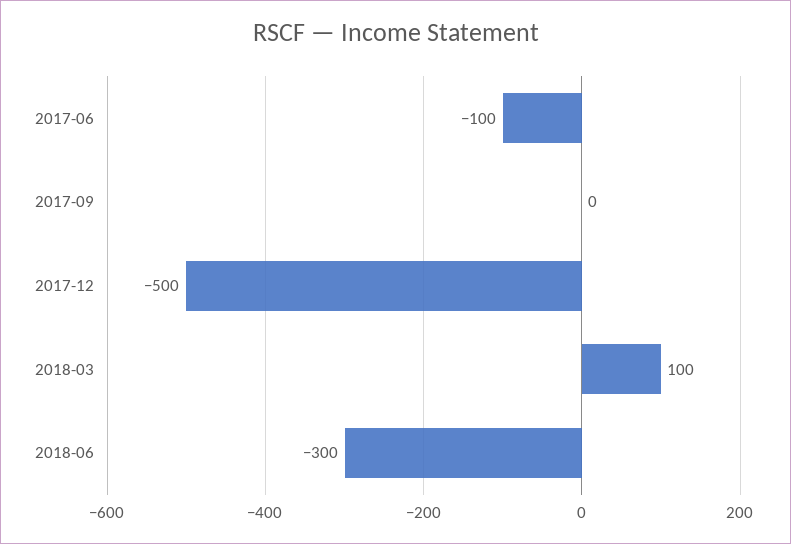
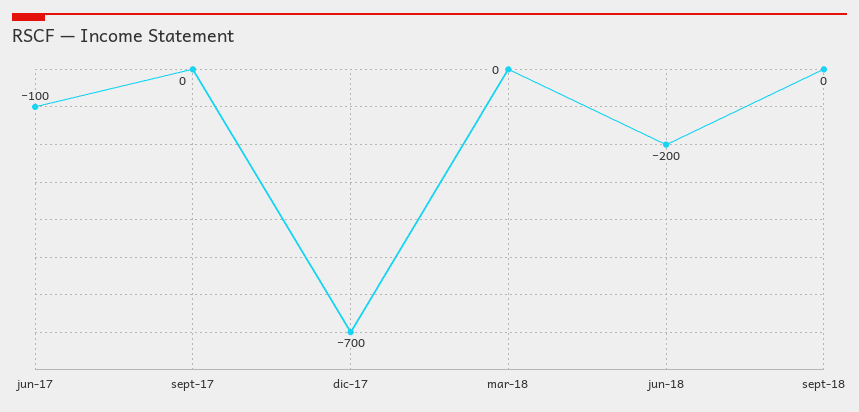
2017-12: -500 -> -700
2018-03: 100 -> 0
2018-06: -300 -> -200
sept-18: none -> 0

